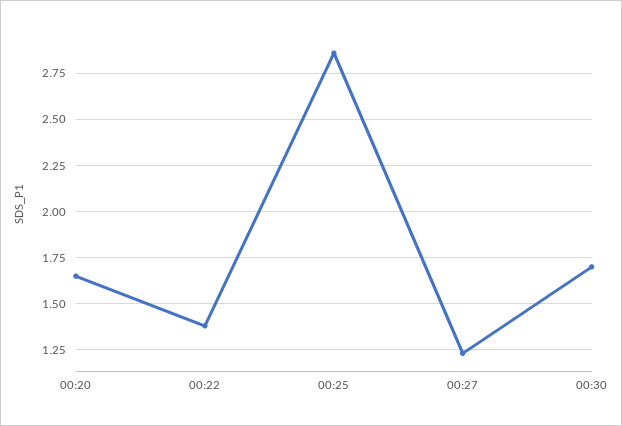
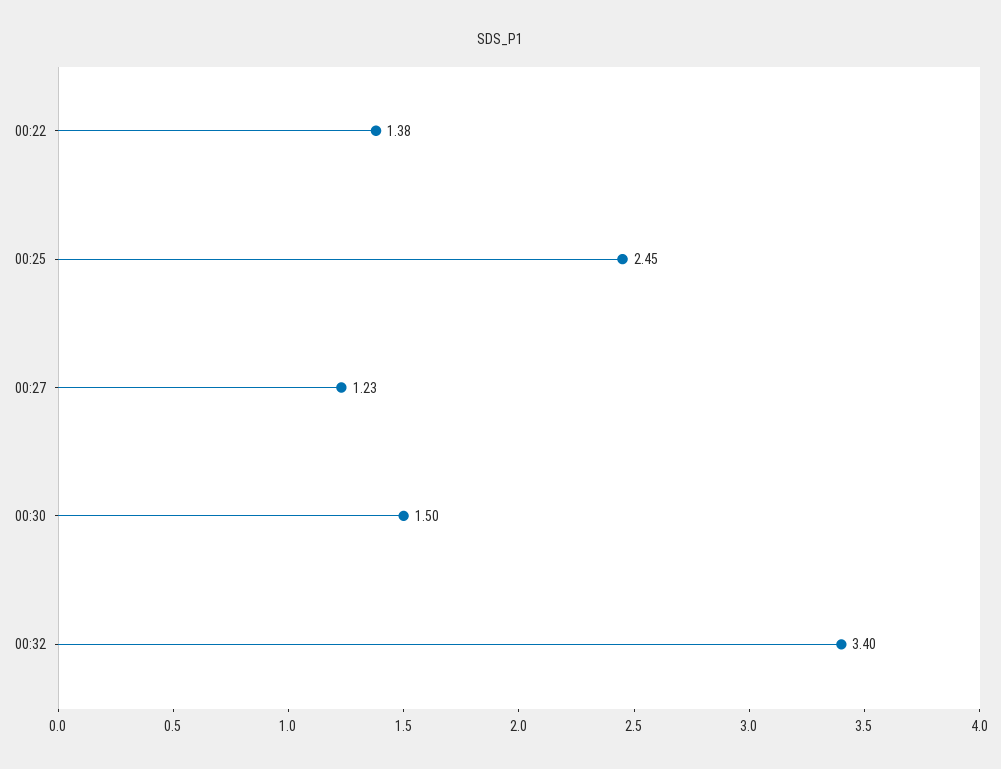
00:20: 1.65 -> none
00:25: 2.85 -> 2.45
00:30: 1.7 -> 1.5
00:32: none -> 3.4

